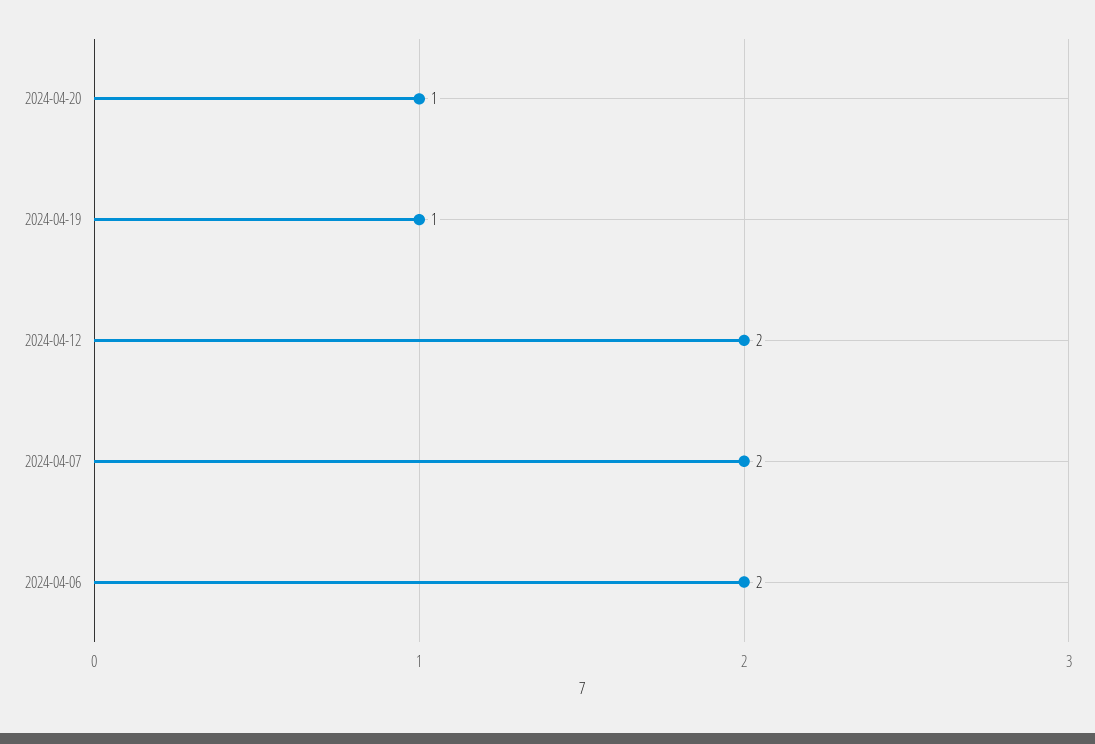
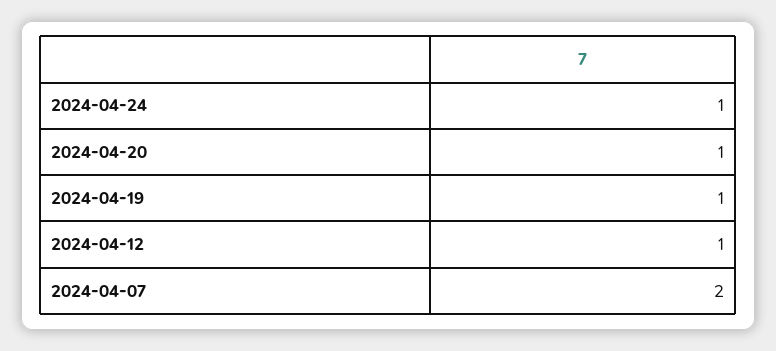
2024-04-12: 2 -> 1
2024-04-06: 2 -> none
2024-04-24: none -> 1

